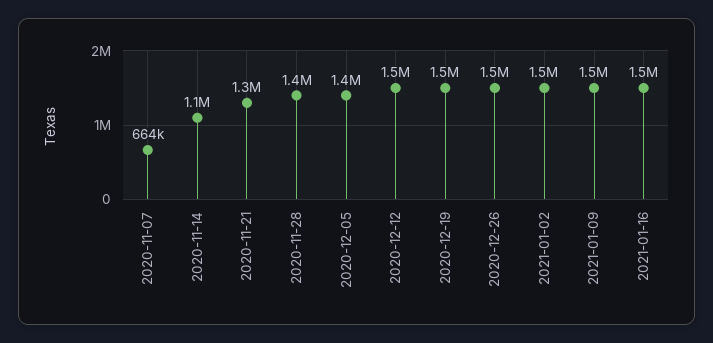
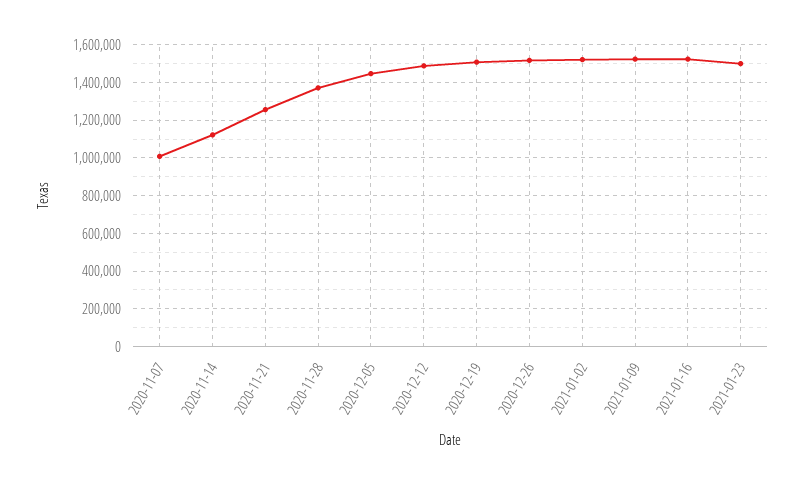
2020-11-07: 664000 -> 1000000
2021-01-23: none -> 1500000

